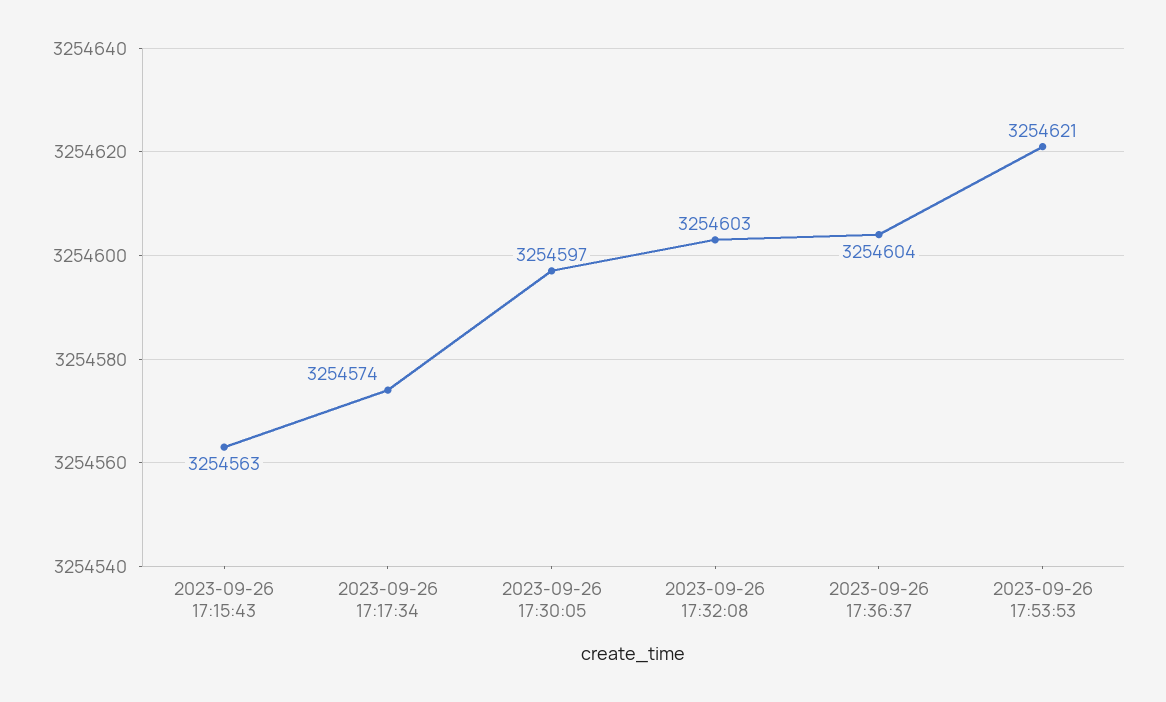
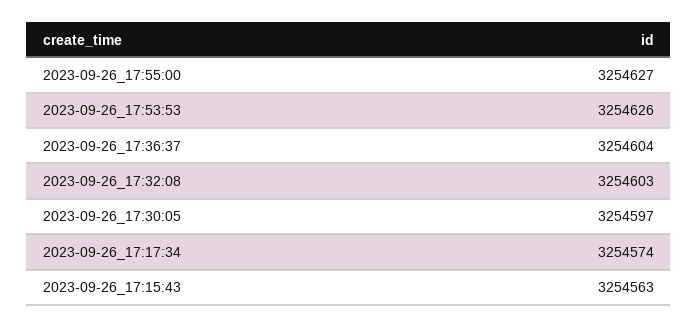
2023-09-26 17:53:53: 3254621 -> 3254626
2023-09-26_17:55:00: none -> 3254627

